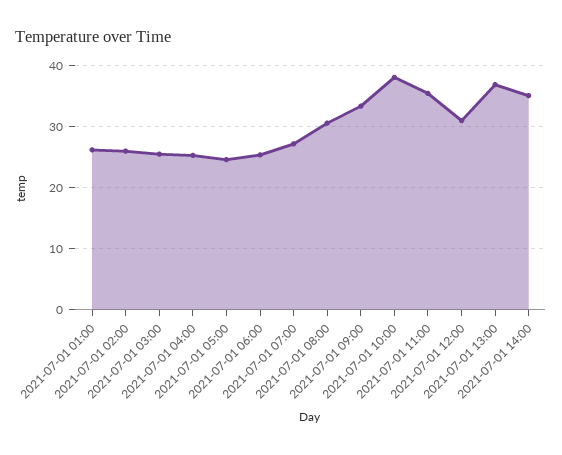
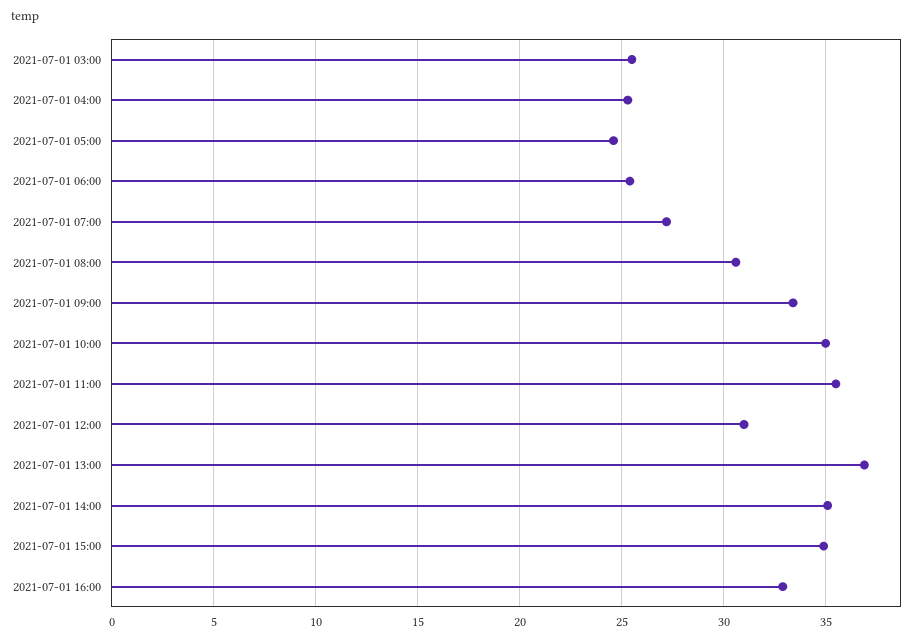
2021-07-01 01:00: 26 -> none
2021-07-01 02:00: 26 -> none
2021-07-01 10:00: 38 -> 35
2021-07-01 15:00: none -> 35
2021-07-01 16:00: none -> 33

